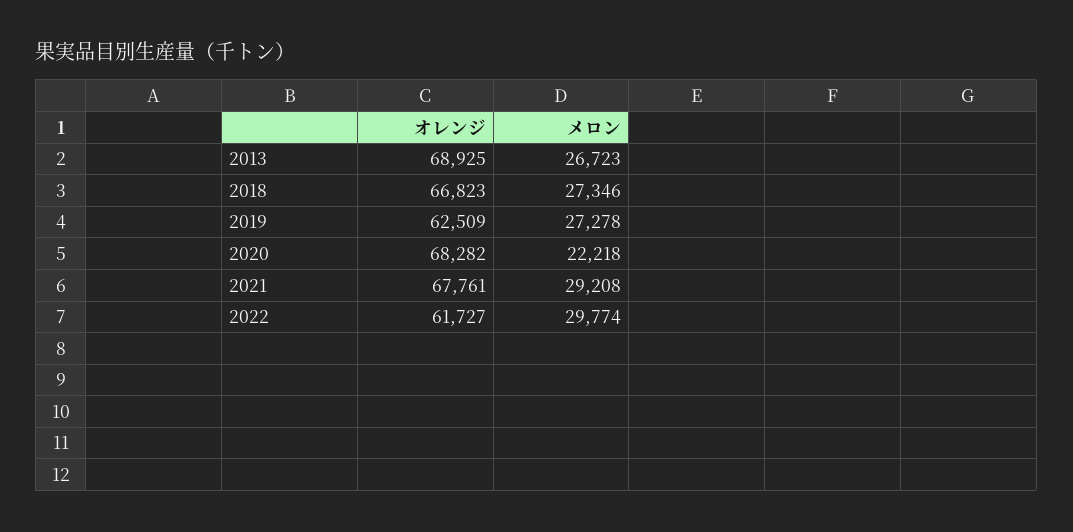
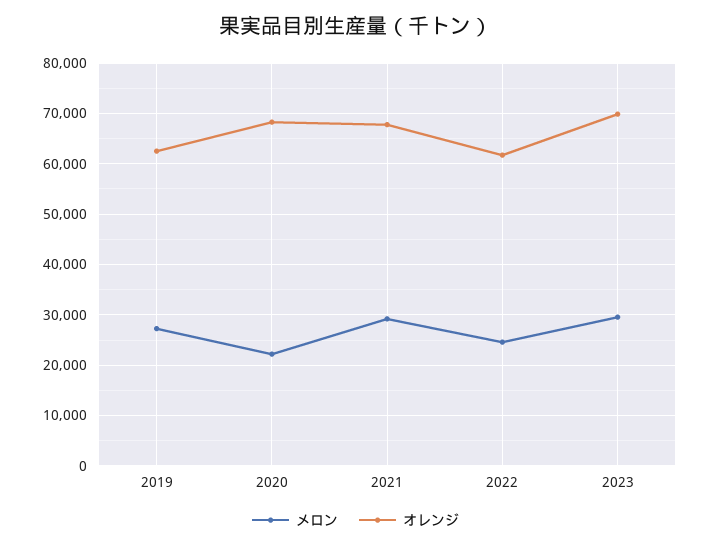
オレンジ, 2013: 68925 -> none
メロン, 2013: 26723 -> none
オレンジ, 2018: 66823 -> none
メロン, 2018: 27346 -> none
メロン, 2022: 29774 -> 24000
メロン, 2023: none -> 30000
オレンジ, 2023: none -> 70000

